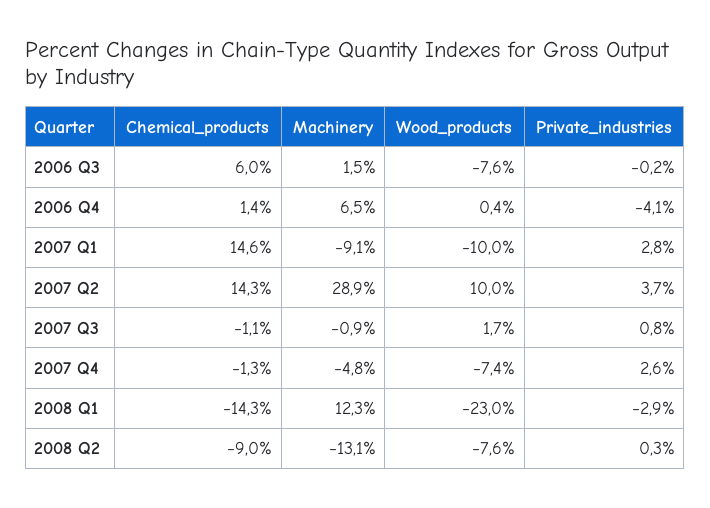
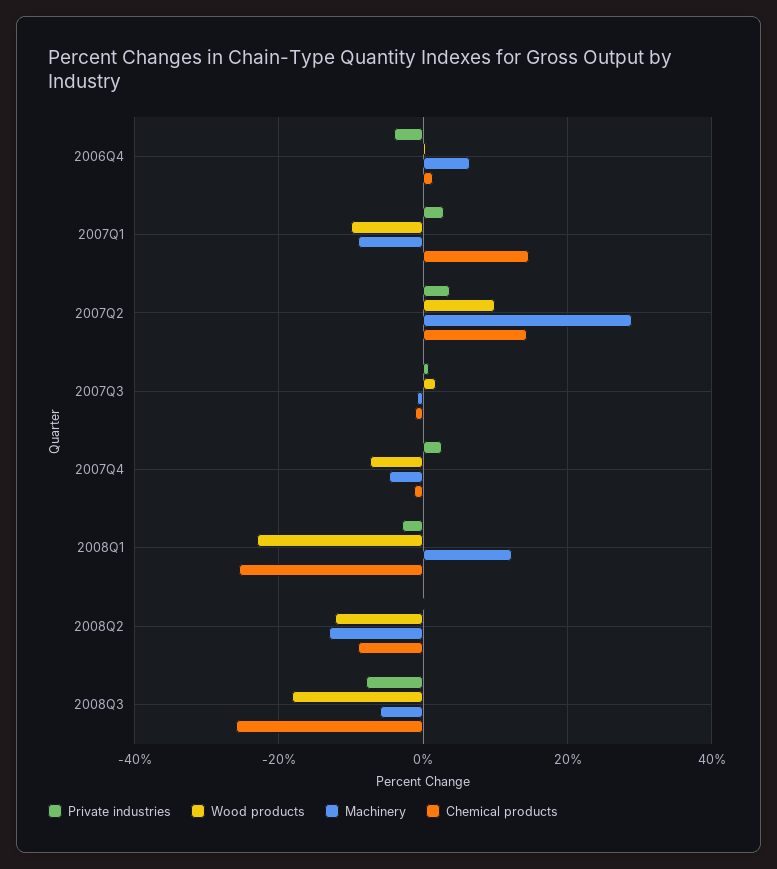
Chemical_products, 2006 Q3: 6 -> none
Machinery, 2006 Q3: 1.5 -> none
Wood_products, 2006 Q3: -7.6 -> none
Private_industries, 2006 Q3: -0.2 -> none
Chemical_products, 2008 Q1: -14.3 -> -26
Wood_products, 2008 Q2: -7.6 -> -12
Private_industries, 2008Q3: none -> -8
Wood_products, 2008Q3: none -> -18
Machinery, 2008Q3: none -> -6
Chemical_products, 2008Q3: none -> -26

